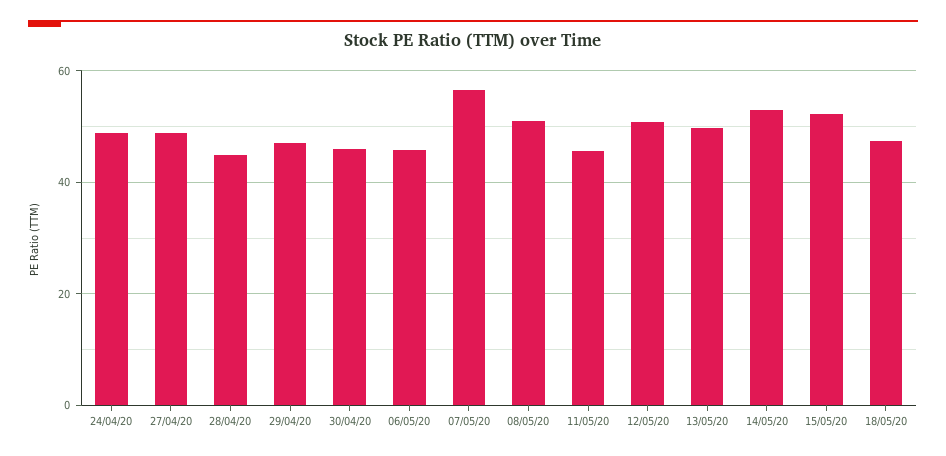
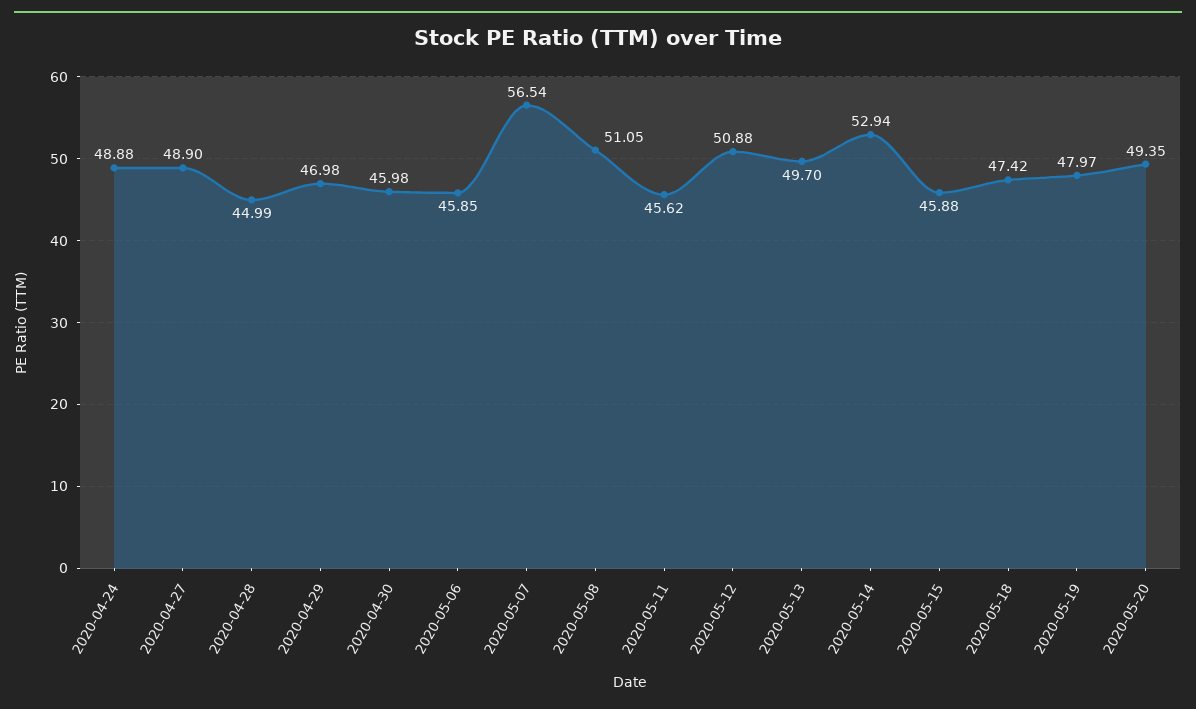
15/05/20: 52 -> 45.88
2020-05-19: none -> 47.97
2020-05-20: none -> 49.35

